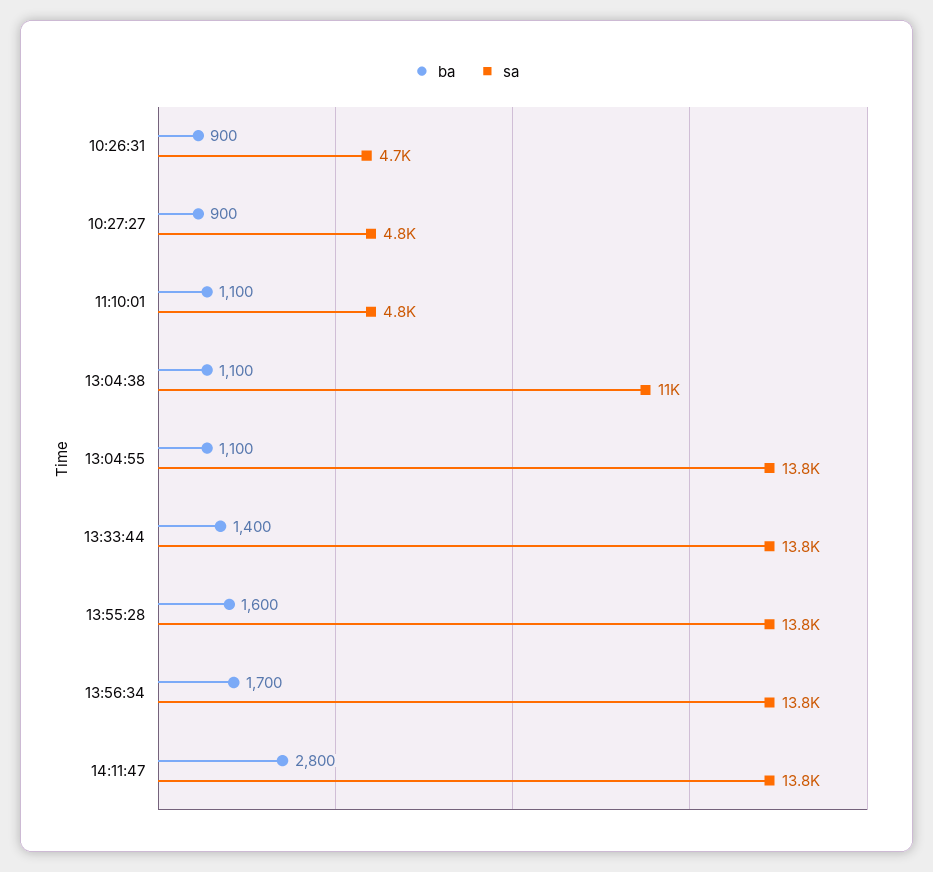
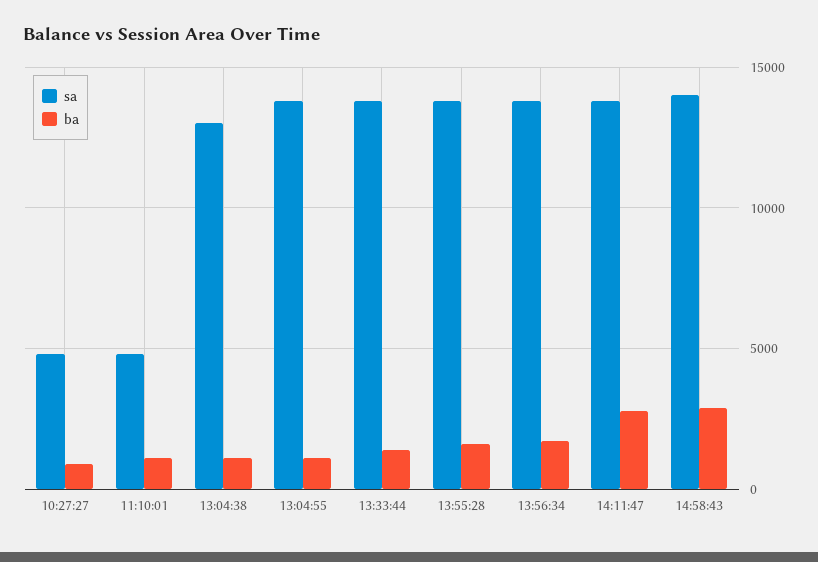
ba, 10:26:31: 900 -> none
sa, 10:26:31: 4700 -> none
sa, 13:04:38: 11000 -> 13000
sa, 14:58:43: none -> 14000
ba, 14:58:43: none -> 3000

